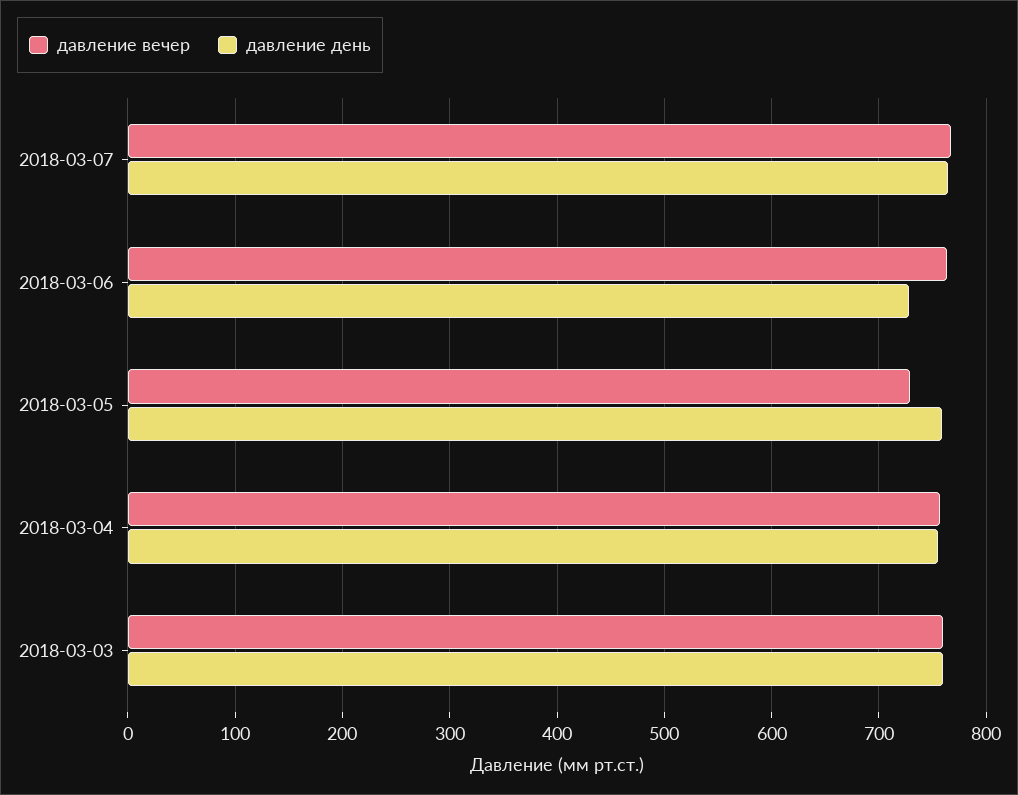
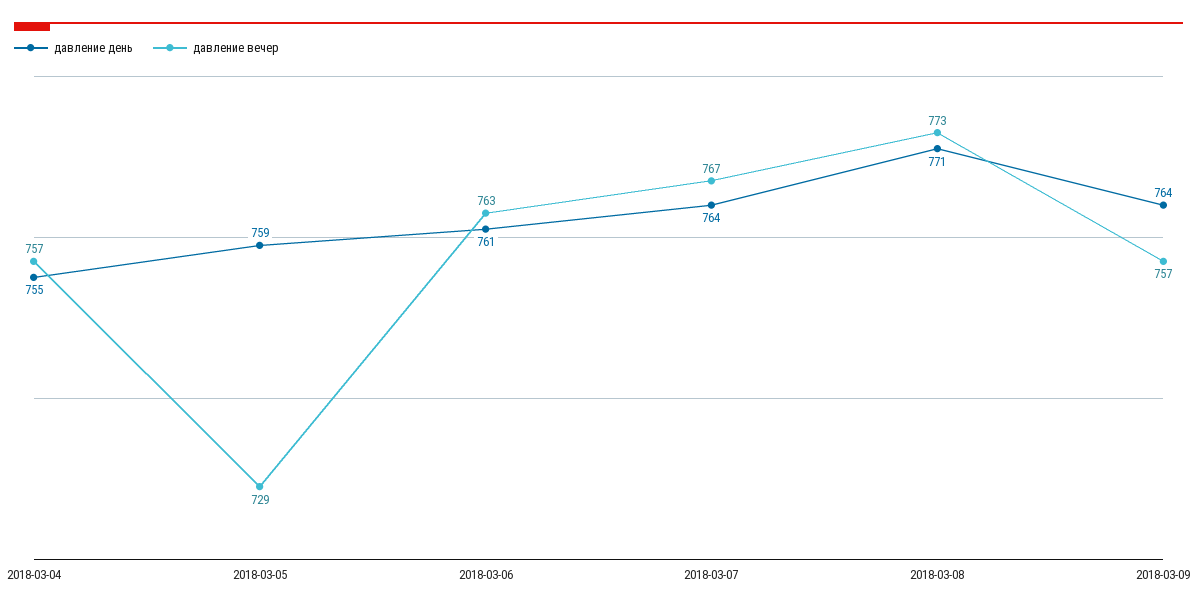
давление день, 2018-03-06: 730 -> 761
давление вечер, 2018-03-03: 760 -> none
давление день, 2018-03-03: 760 -> none
давление день, 2018-03-08: none -> 771
давление вечер, 2018-03-08: none -> 773
давление день, 2018-03-09: none -> 764
давление вечер, 2018-03-09: none -> 757

